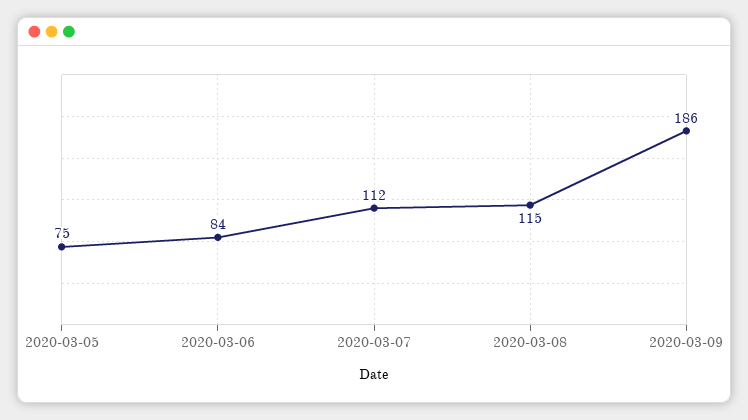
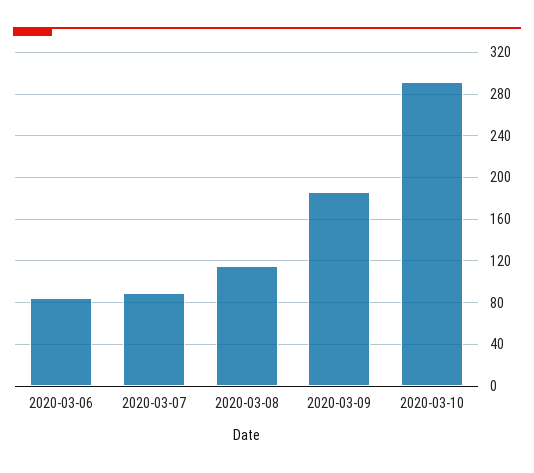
2020-03-05: 75 -> none
2020-03-07: 112 -> 90
2020-03-10: none -> 290

